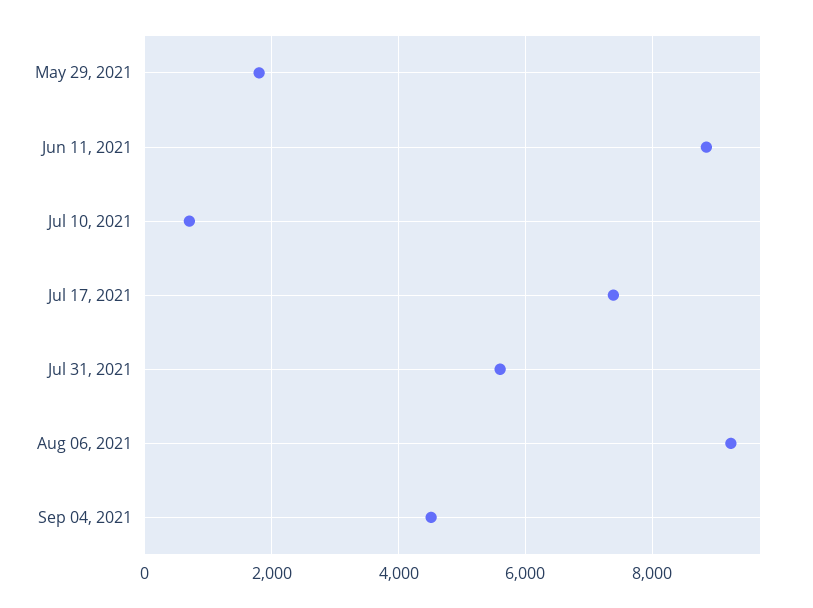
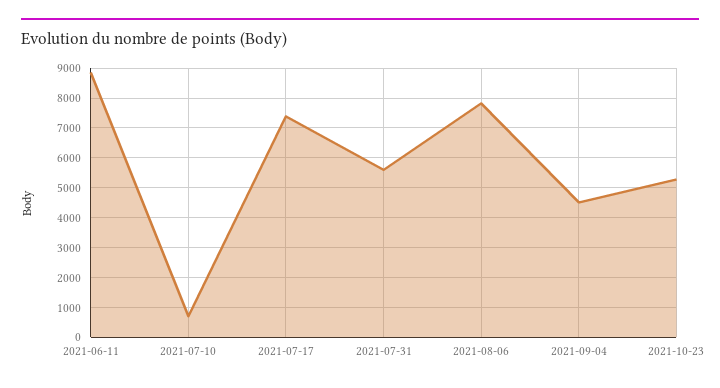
May 29, 2021: 1800 -> none
Aug 06, 2021: 9200 -> 7750
2021-10-23: none -> 5250

